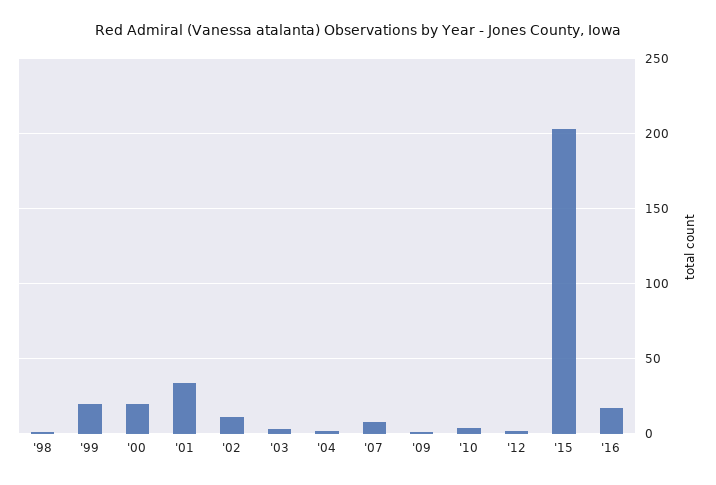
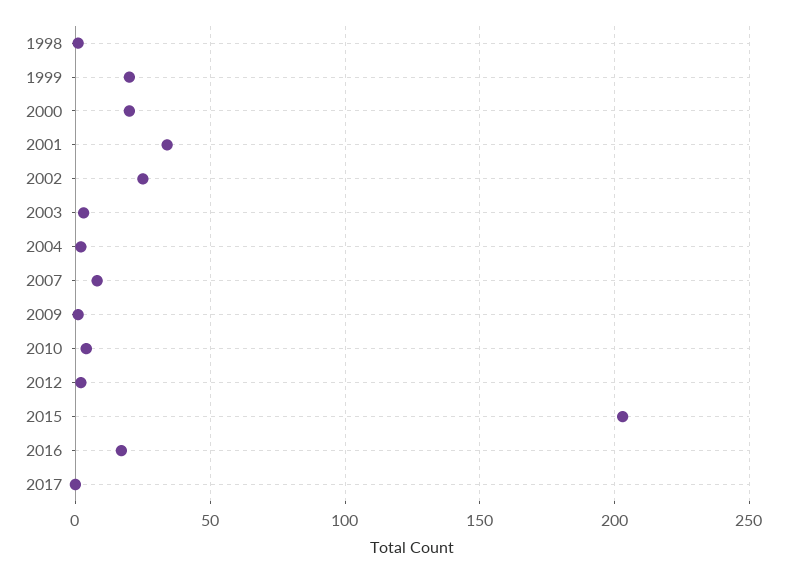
'02: 10 -> 25
2017: none -> 0

